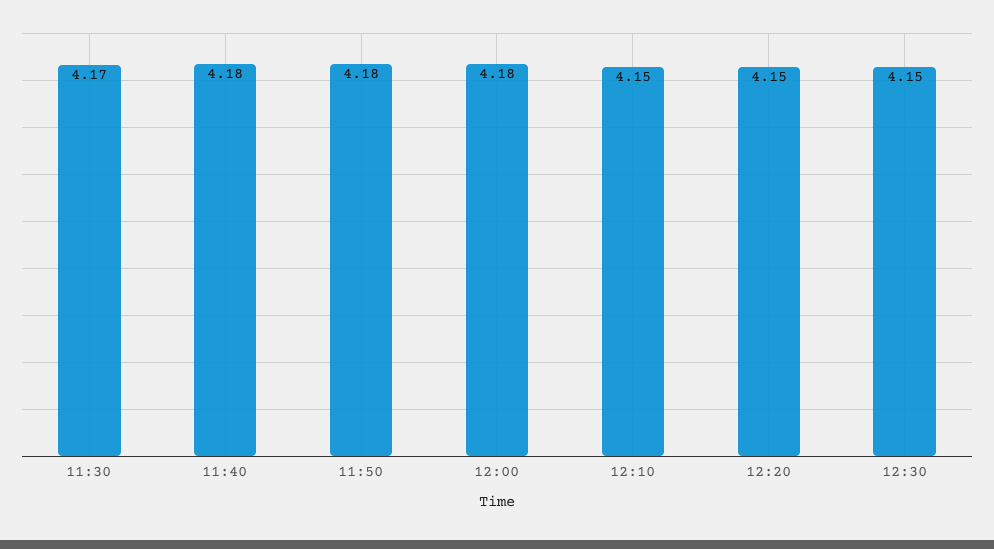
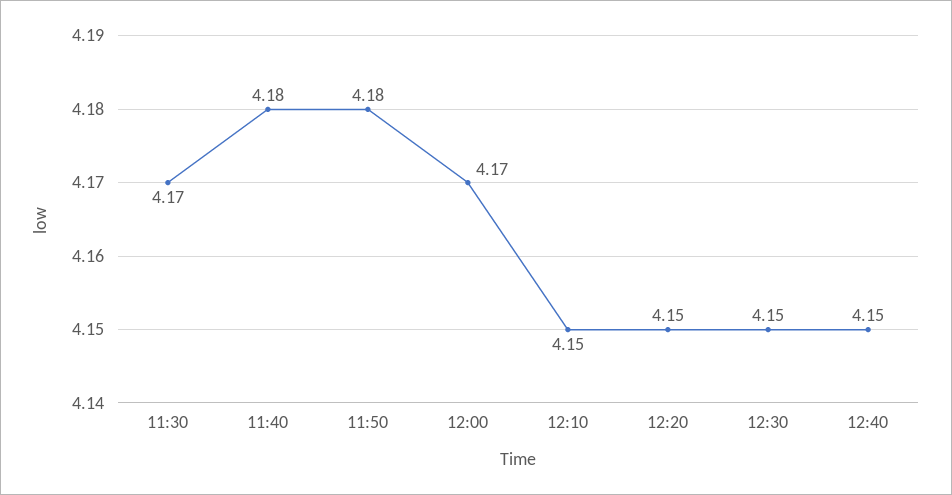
12:00: 4.18 -> 4.17
12:40: none -> 4.15

